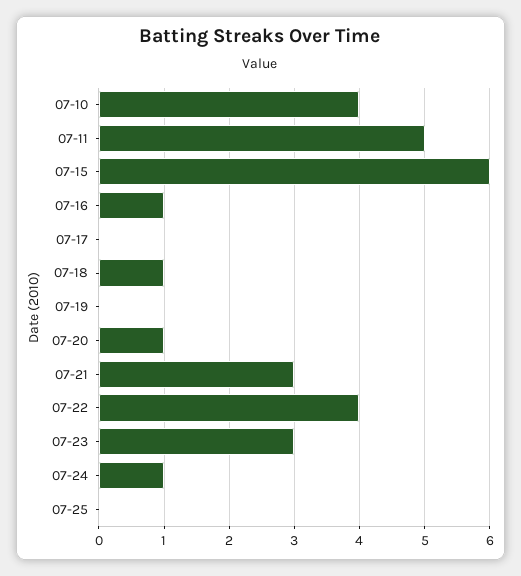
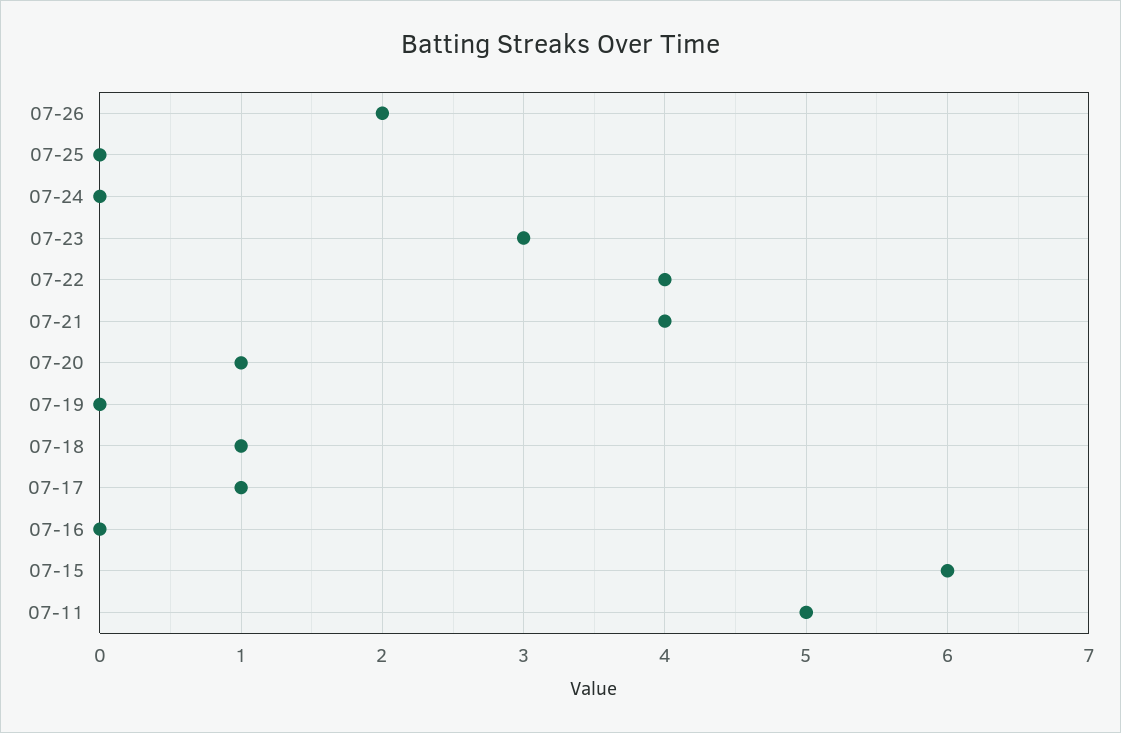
07-10: 4 -> none
07-16: 1 -> 0
07-17: 0 -> 1
07-21: 3 -> 4
07-24: 1 -> 0
07-26: none -> 2

